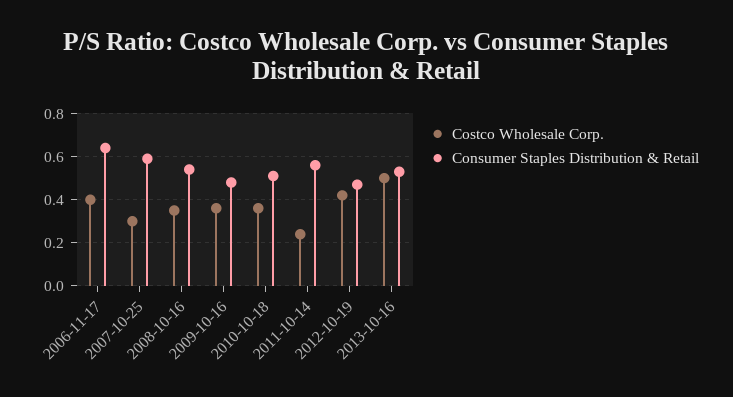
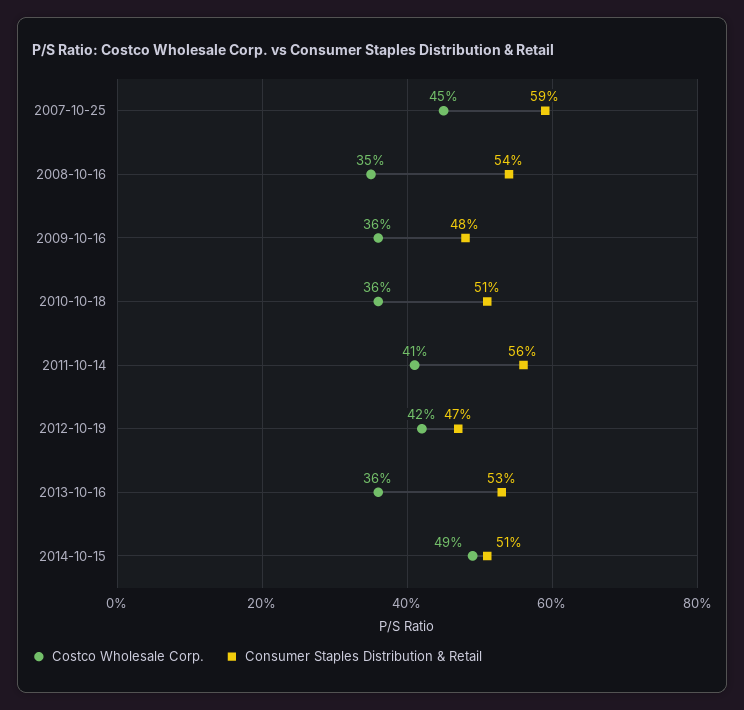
Costco Wholesale Corp., 2006-11-17: 0.4 -> none
Consumer Staples Distribution & Retail, 2006-11-17: 0.65 -> none
Costco Wholesale Corp., 2007-10-25: 0.3 -> 0.45
Costco Wholesale Corp., 2011-10-14: 0.25 -> 0.41
Costco Wholesale Corp., 2013-10-16: 0.5 -> 0.36
Costco Wholesale Corp., 2014-10-15: none -> 0.49
Consumer Staples Distribution & Retail, 2014-10-15: none -> 0.51

